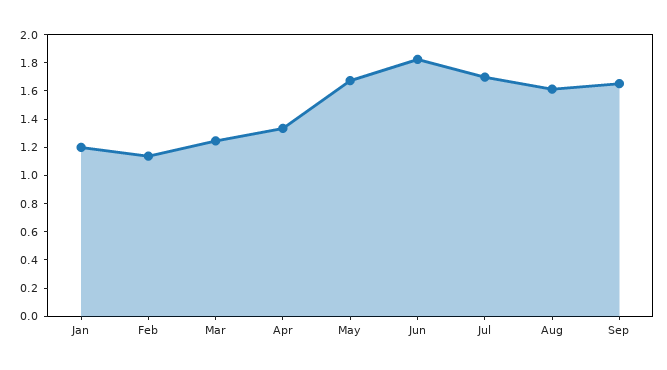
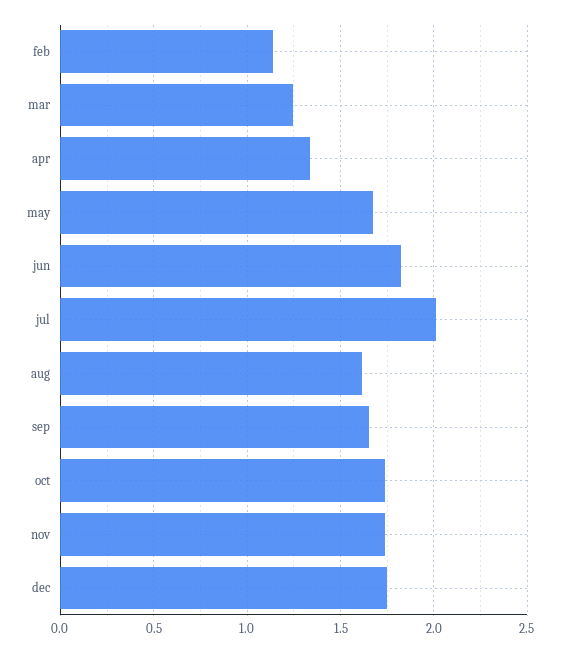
Jan: 1.2 -> none
Jul: 1.7 -> 2
oct: none -> 1.75
nov: none -> 1.75
dec: none -> 1.75

